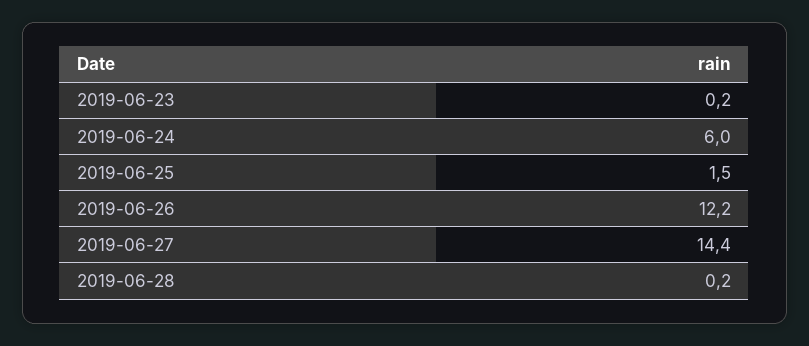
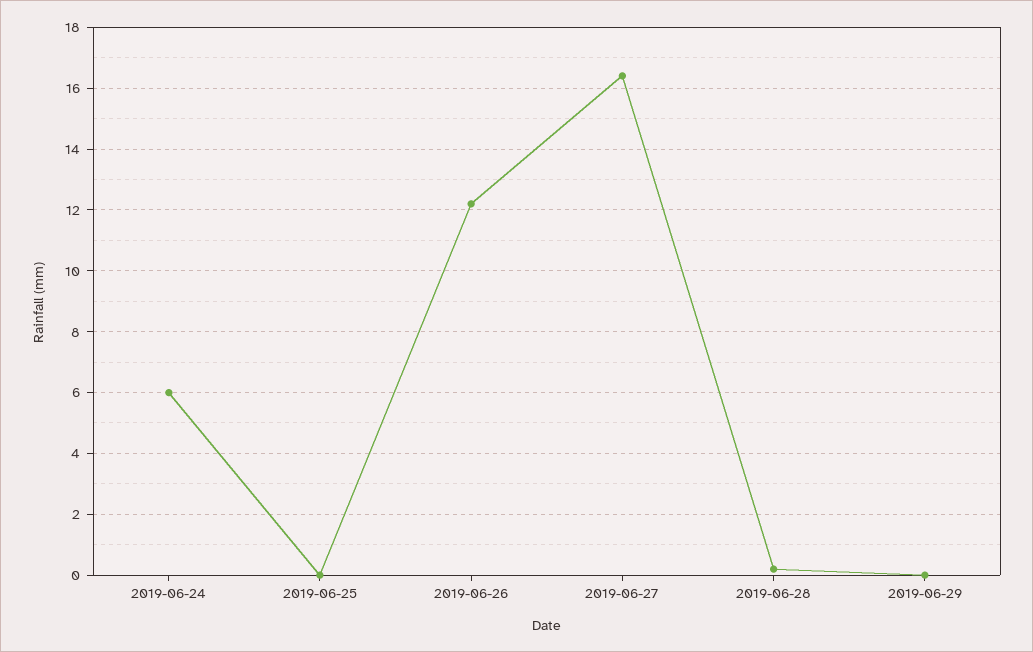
2019-06-23: 0.2 -> none
2019-06-25: 1.5 -> 0
2019-06-27: 14.4 -> 16.5
2019-06-29: none -> 0

